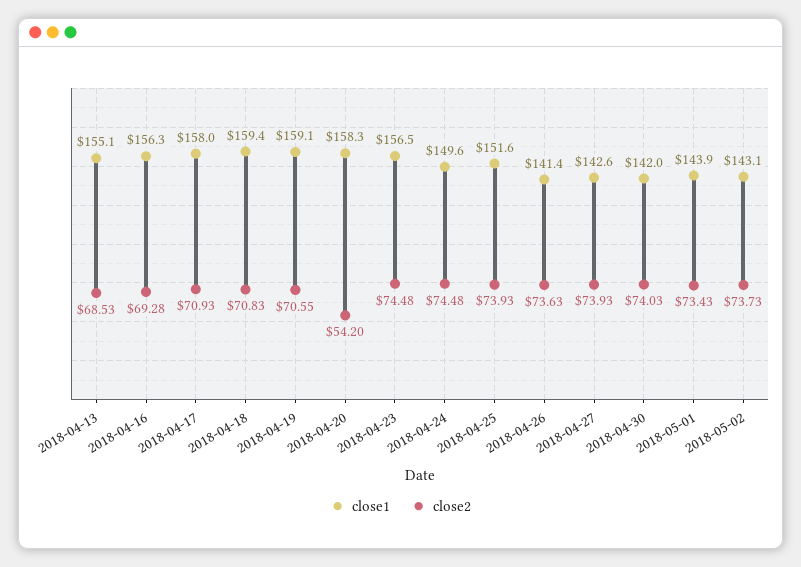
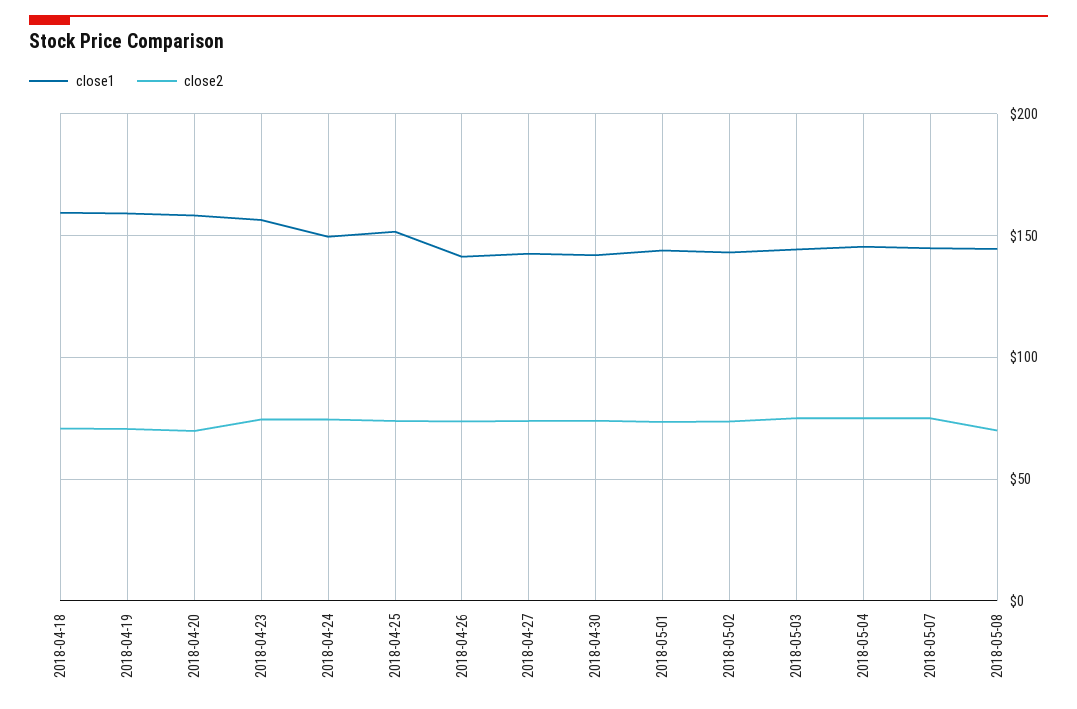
close1, 2018-04-13: 155.1 -> none
close2, 2018-04-13: 68.53 -> none
close1, 2018-04-16: 156.3 -> none
close2, 2018-04-16: 69.28 -> none
close1, 2018-04-17: 158 -> none
close2, 2018-04-17: 70.93 -> none
close2, 2018-04-20: 54.2 -> 70
close1, 2018-05-03: none -> 145
close2, 2018-05-03: none -> 75
close1, 2018-05-04: none -> 145
close2, 2018-05-04: none -> 75
close1, 2018-05-07: none -> 145
close2, 2018-05-07: none -> 75
close1, 2018-05-08: none -> 145
close2, 2018-05-08: none -> 70

